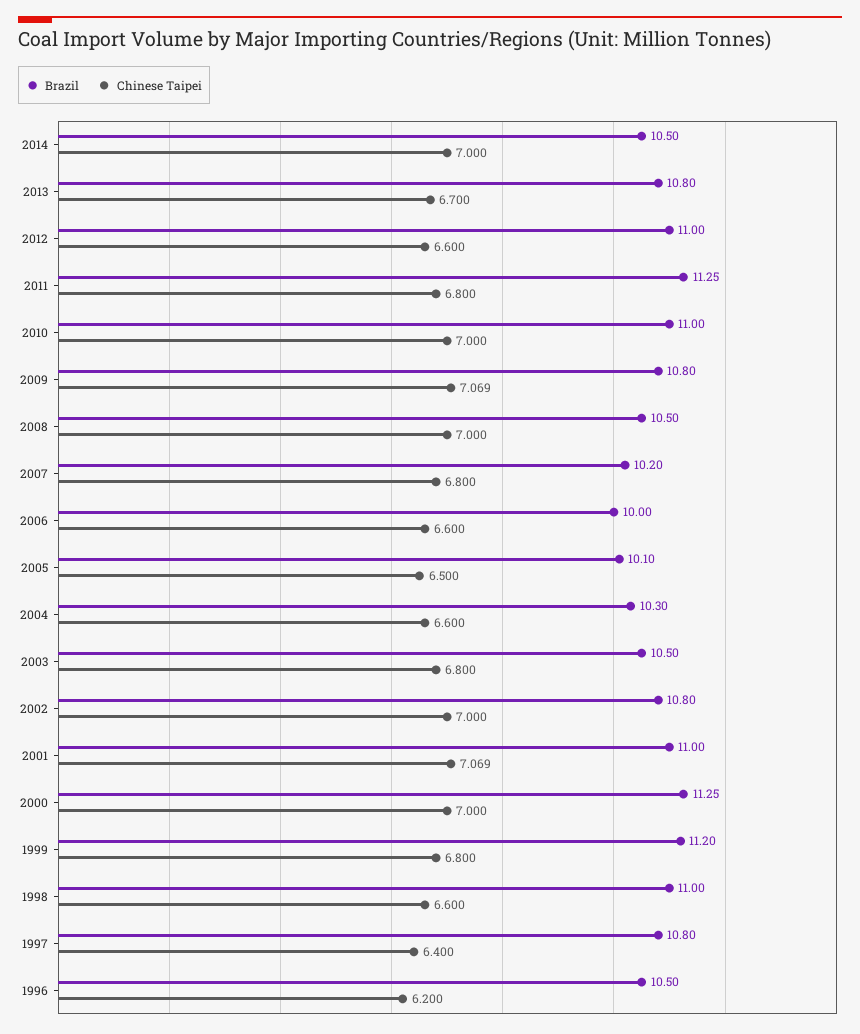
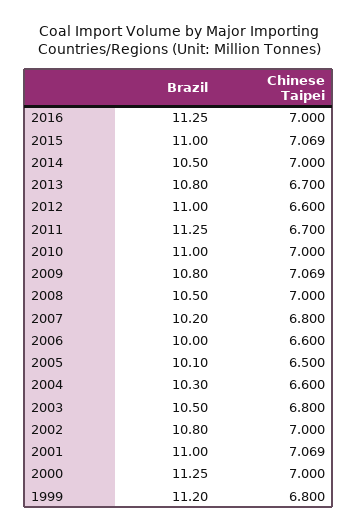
Chinese Taipei, 2011: 6.8 -> 6.7
Brazil, 1998: 11 -> none
Chinese Taipei, 1998: 6.6 -> none
Brazil, 1997: 10.8 -> none
Chinese Taipei, 1997: 6.4 -> none
Brazil, 1996: 10.5 -> none
Chinese Taipei, 1996: 6.2 -> none
Brazil, 2016: none -> 11.25
Chinese Taipei, 2016: none -> 7
Brazil, 2015: none -> 11
Chinese Taipei, 2015: none -> 7.069

